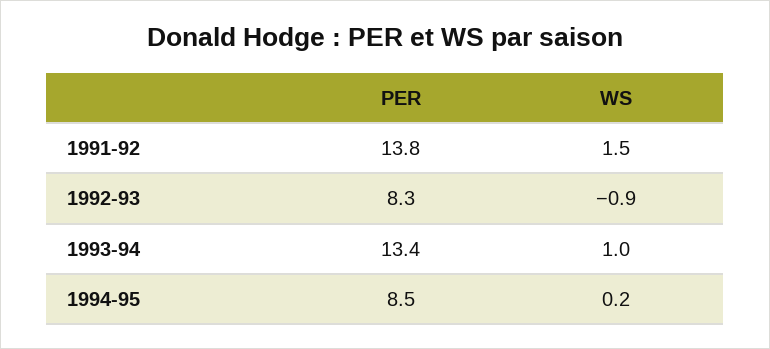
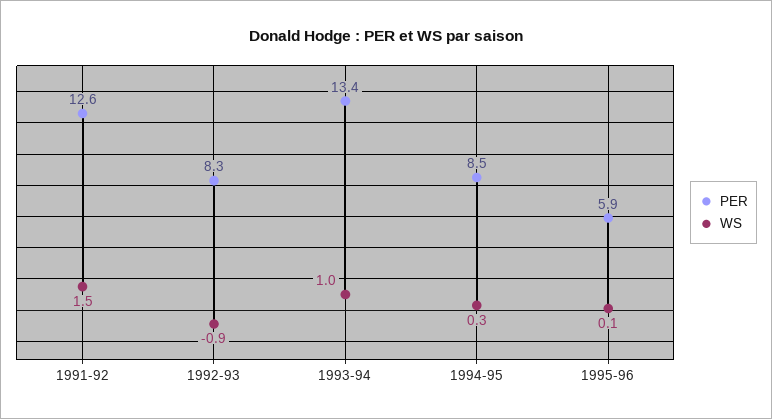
PER, 1991-92: 13.8 -> 12.6
WS, 1994-95: 0.2 -> 0.3
PER, 1995-96: none -> 5.9
WS, 1995-96: none -> 0.1

